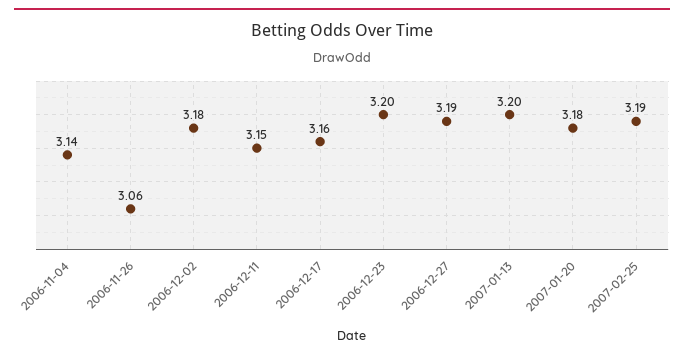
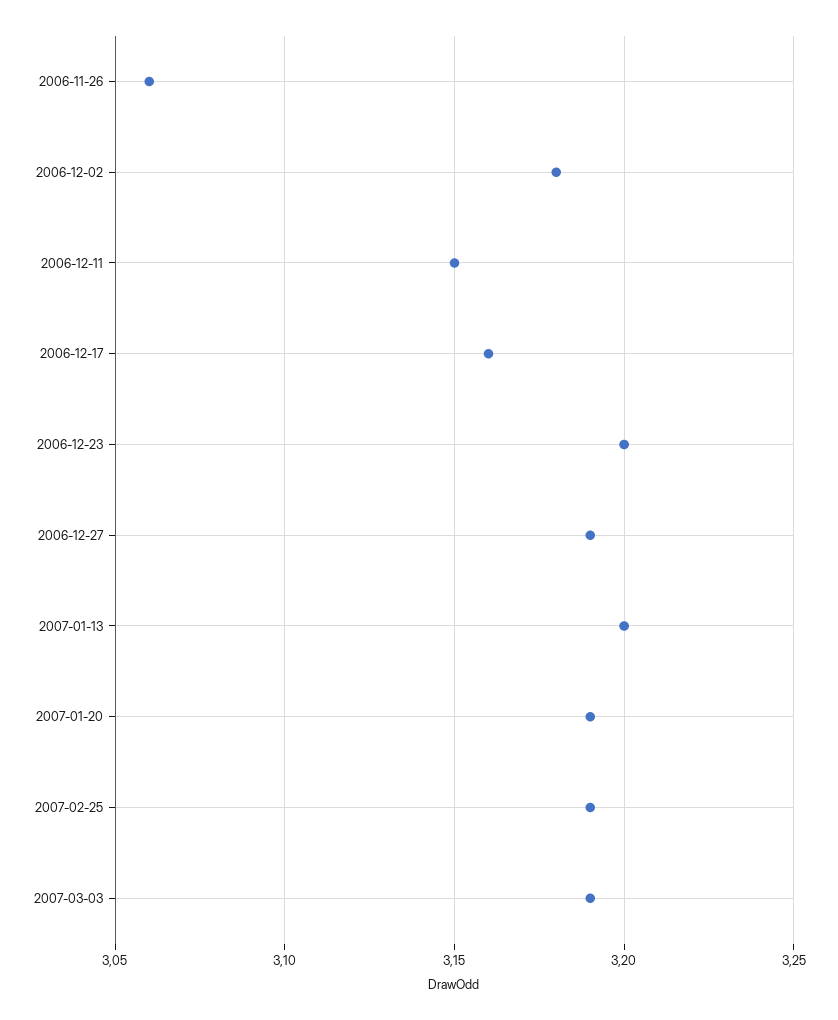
2006-11-04: 3.14 -> none
2007-01-20: 3.18 -> 3.19
2007-03-03: none -> 3.19

